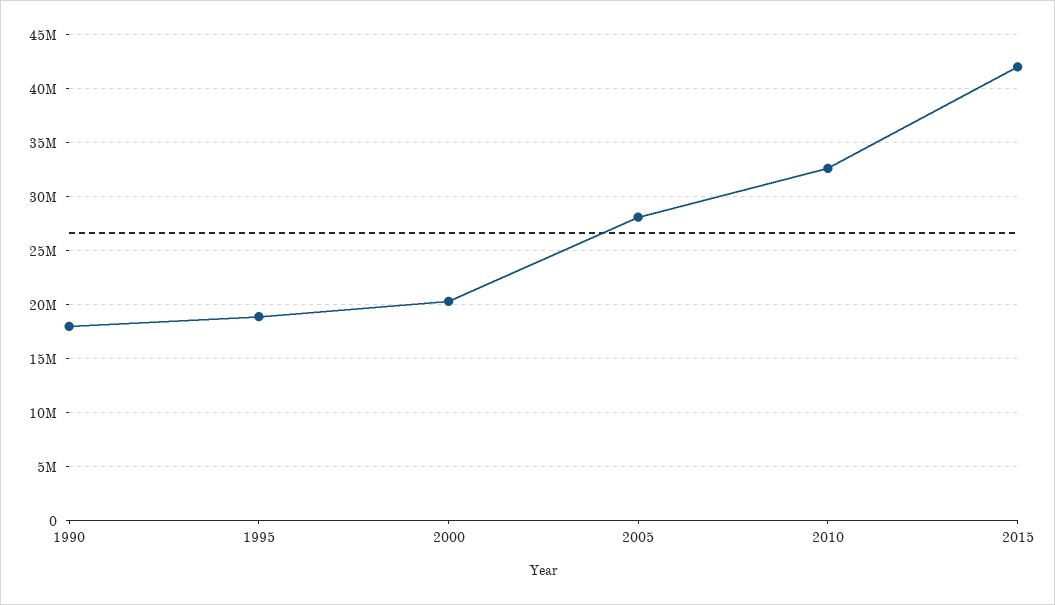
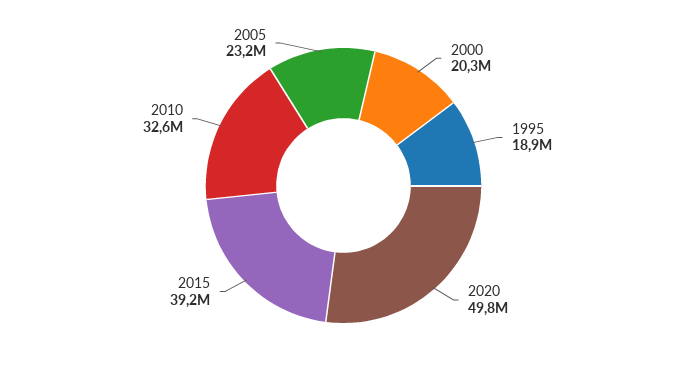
1990: 18000000 -> none
2005: 28000000 -> 23200000
2015: 42000000 -> 39200000
2020: none -> 49800000

